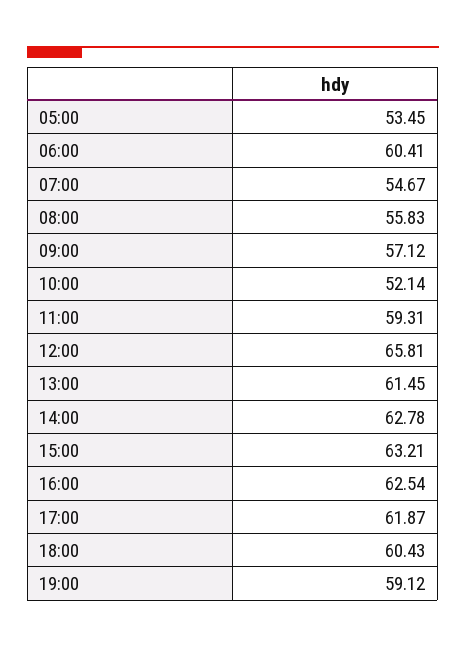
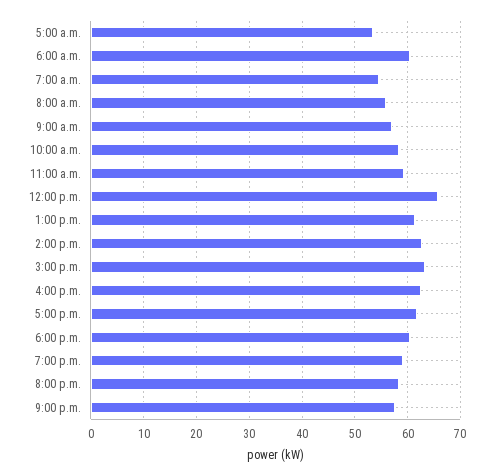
10:00: 52.14 -> 58
8:00 p.m.: none -> 58
9:00 p.m.: none -> 58

